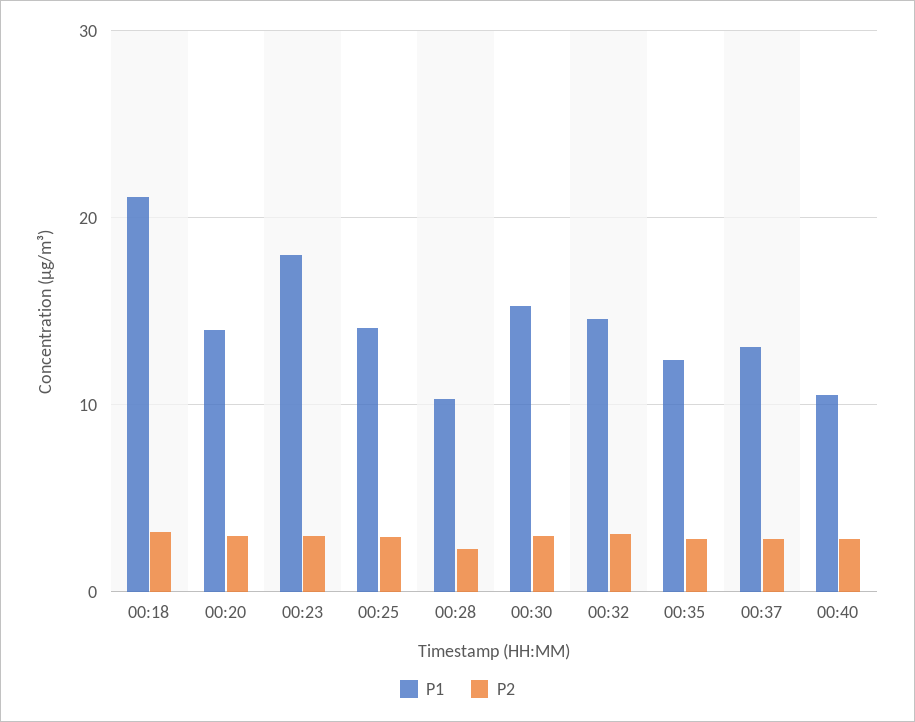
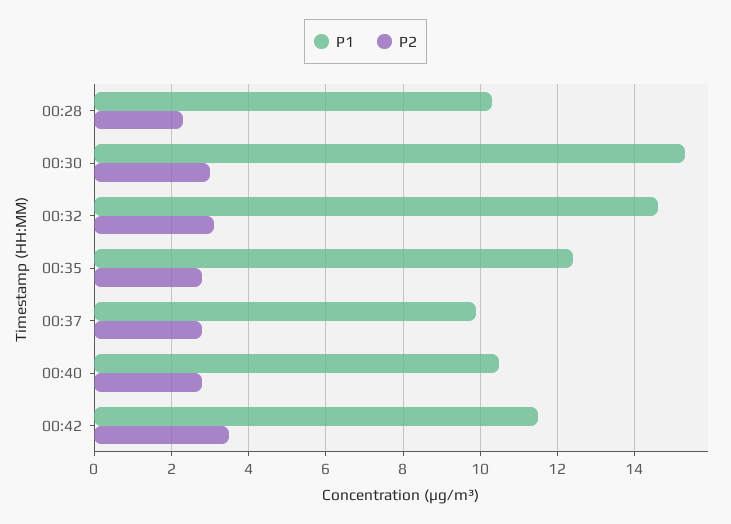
P1, 00:18: 21 -> none
P2, 00:18: 3 -> none
P1, 00:20: 14 -> none
P2, 00:20: 3 -> none
P1, 00:23: 18 -> none
P2, 00:23: 3 -> none
P1, 00:25: 14 -> none
P2, 00:25: 3 -> none
P1, 00:37: 13 -> 10
P1, 00:42: none -> 11.5
P2, 00:42: none -> 3.5

